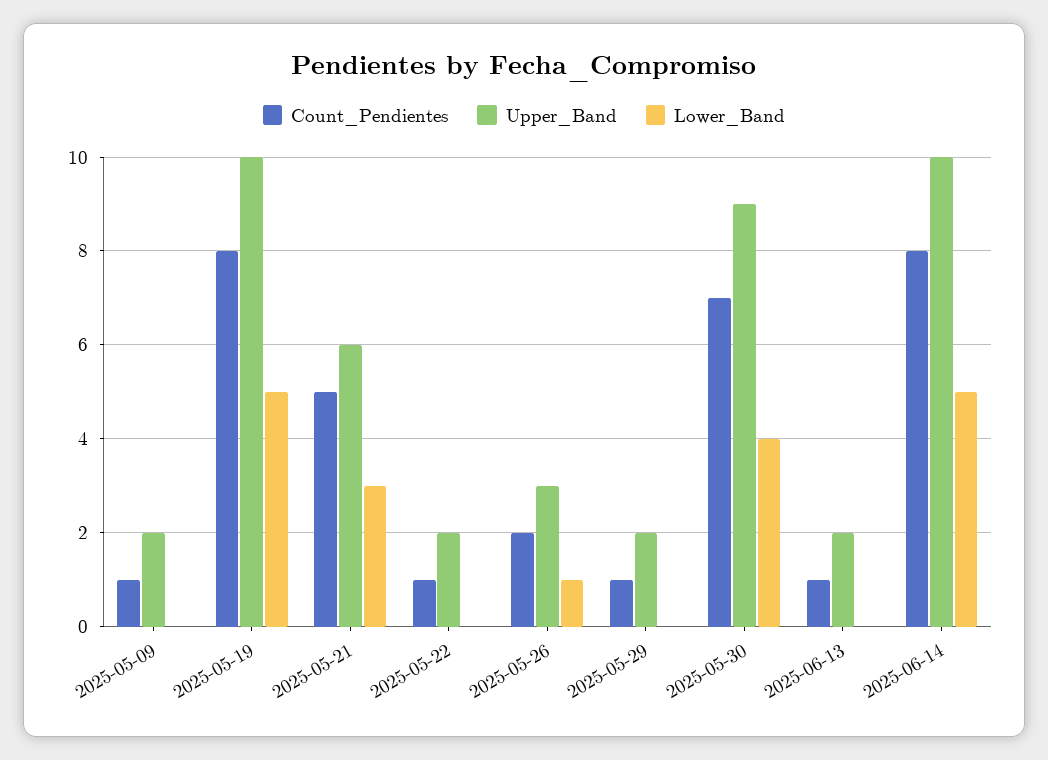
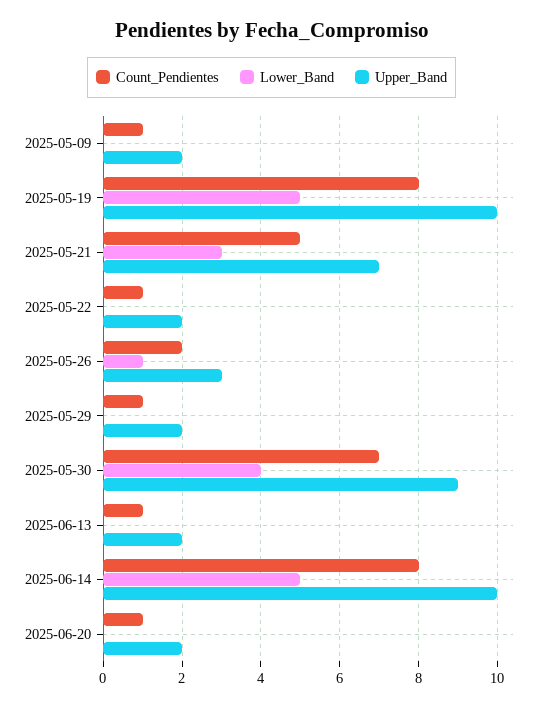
Upper_Band, 2025-05-21: 6 -> 7
Count_Pendientes, 2025-06-20: none -> 1
Lower_Band, 2025-06-20: none -> 0
Upper_Band, 2025-06-20: none -> 2

